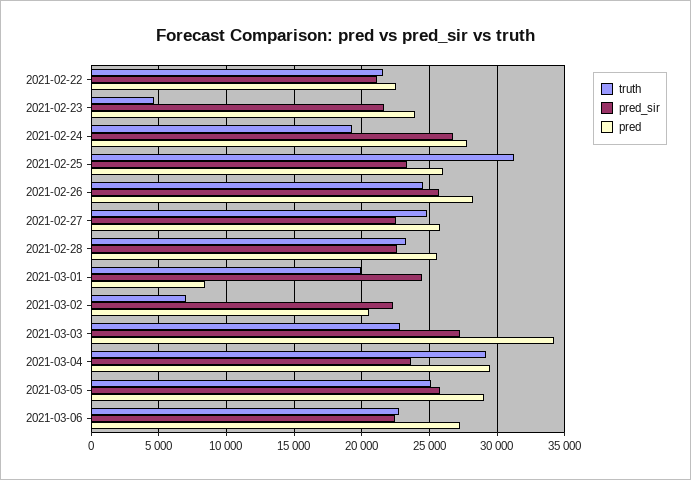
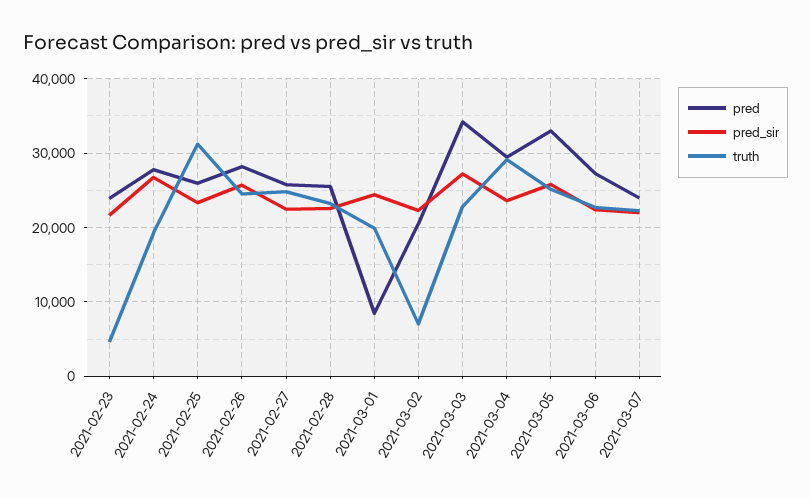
truth, 2021-02-22: 21500 -> none
pred_sir, 2021-02-22: 21000 -> none
pred, 2021-02-22: 22500 -> none
pred, 2021-03-05: 29000 -> 33000
pred, 2021-03-07: none -> 24000
pred_sir, 2021-03-07: none -> 22000
truth, 2021-03-07: none -> 22000

